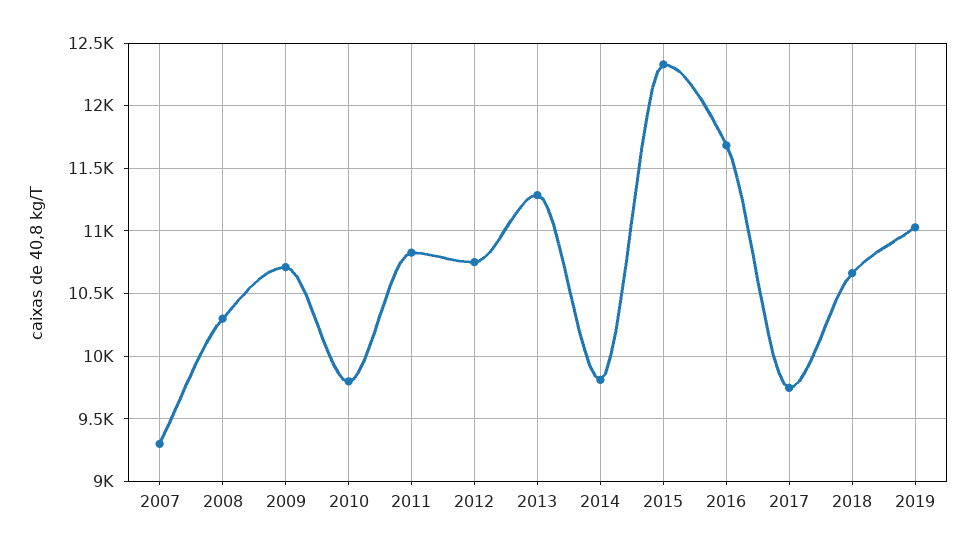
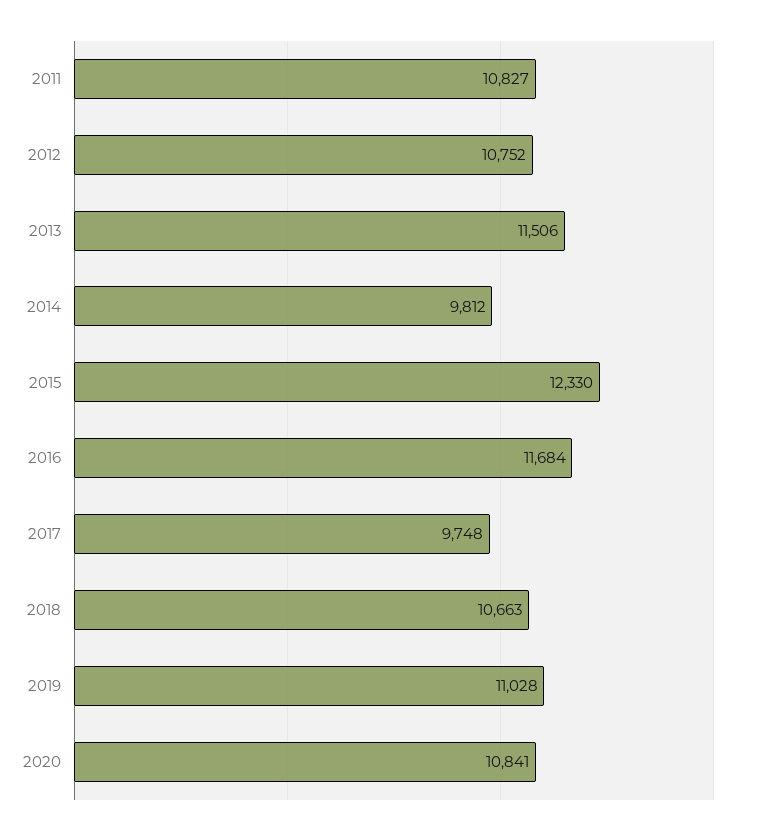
2007: 9300 -> none
2008: 10300 -> none
2009: 10700 -> none
2010: 9800 -> none
2013: 11300 -> 11506
2020: none -> 10841

